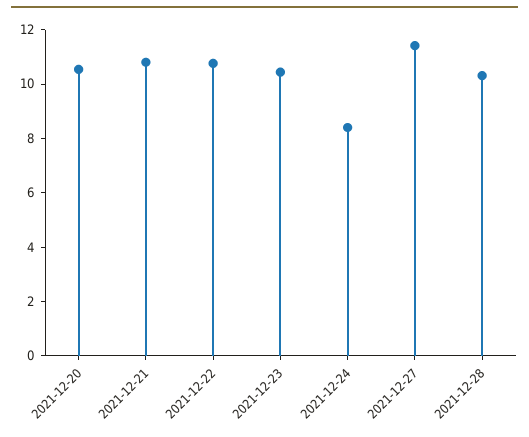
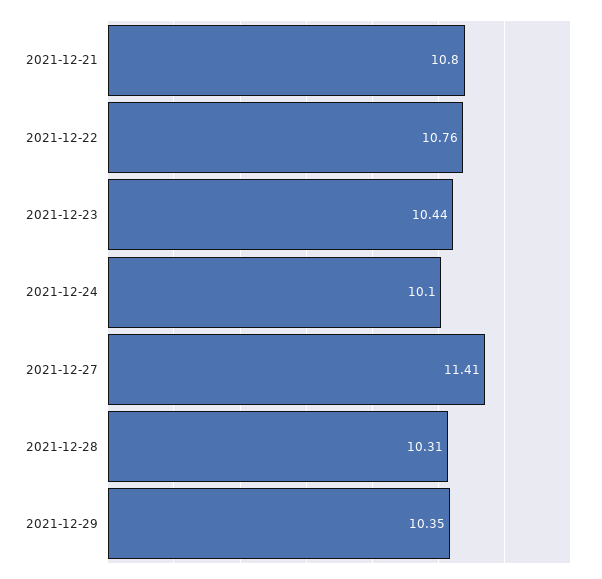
2021-12-20: 10.5 -> none
2021-12-24: 8.5 -> 10.1
2021-12-29: none -> 10.35

